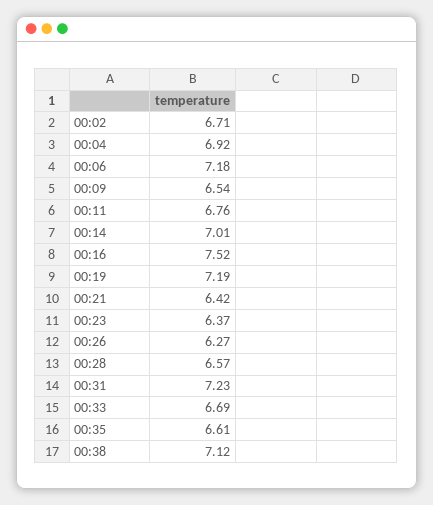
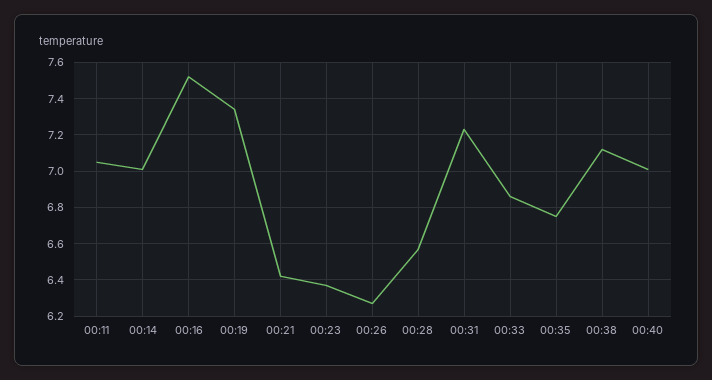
00:02: 6.71 -> none
00:04: 6.92 -> none
00:06: 7.18 -> none
00:09: 6.54 -> none
00:11: 6.76 -> 7.05
00:19: 7.19 -> 7.35
00:33: 6.69 -> 6.85
00:35: 6.61 -> 6.75
00:40: none -> 7

